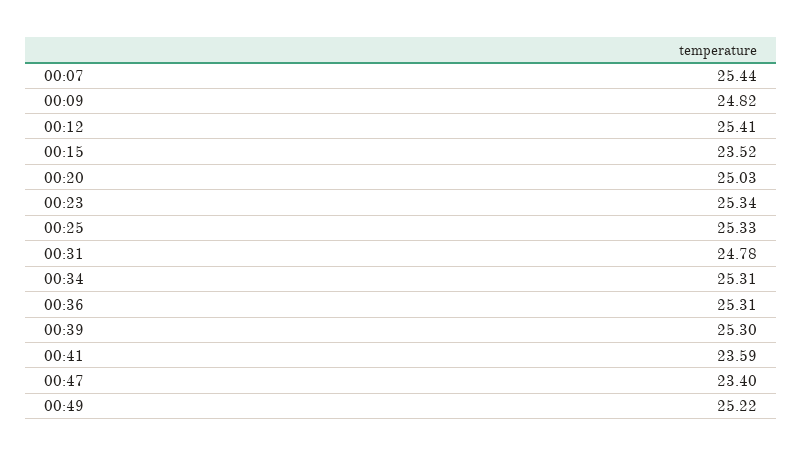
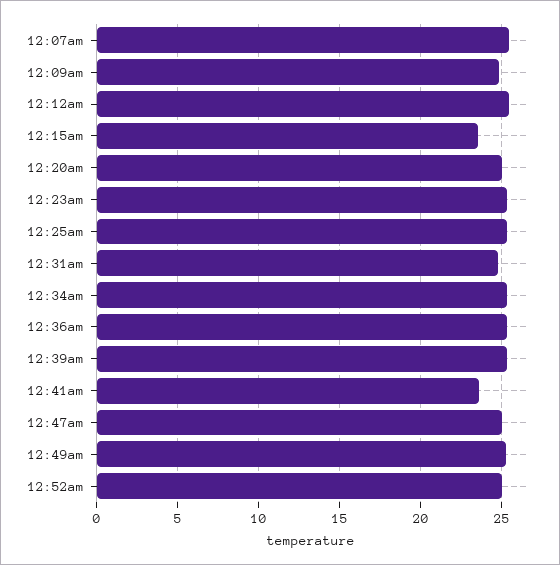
00:47: 23.4 -> 25
12:52am: none -> 25

